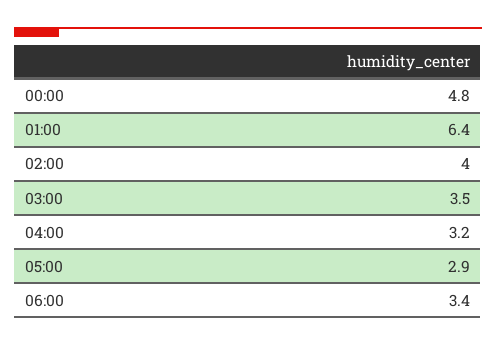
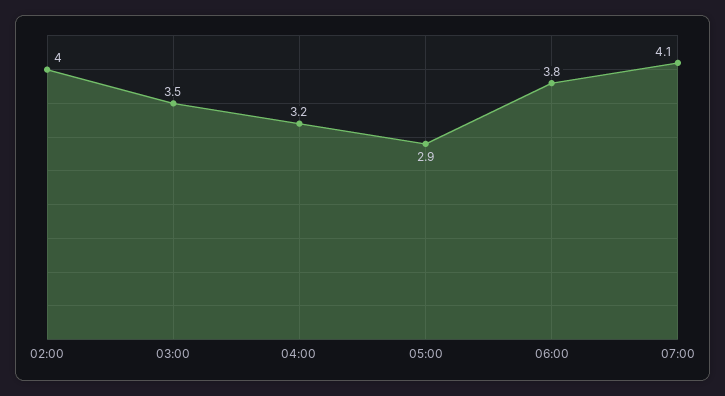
00:00: 4.8 -> none
01:00: 6.4 -> none
06:00: 3.4 -> 3.8
07:00: none -> 4.1

